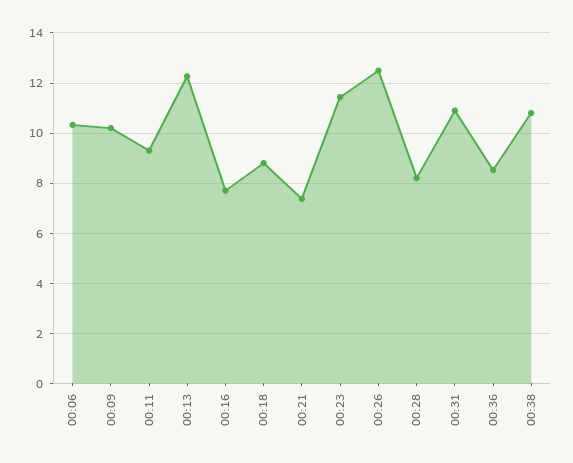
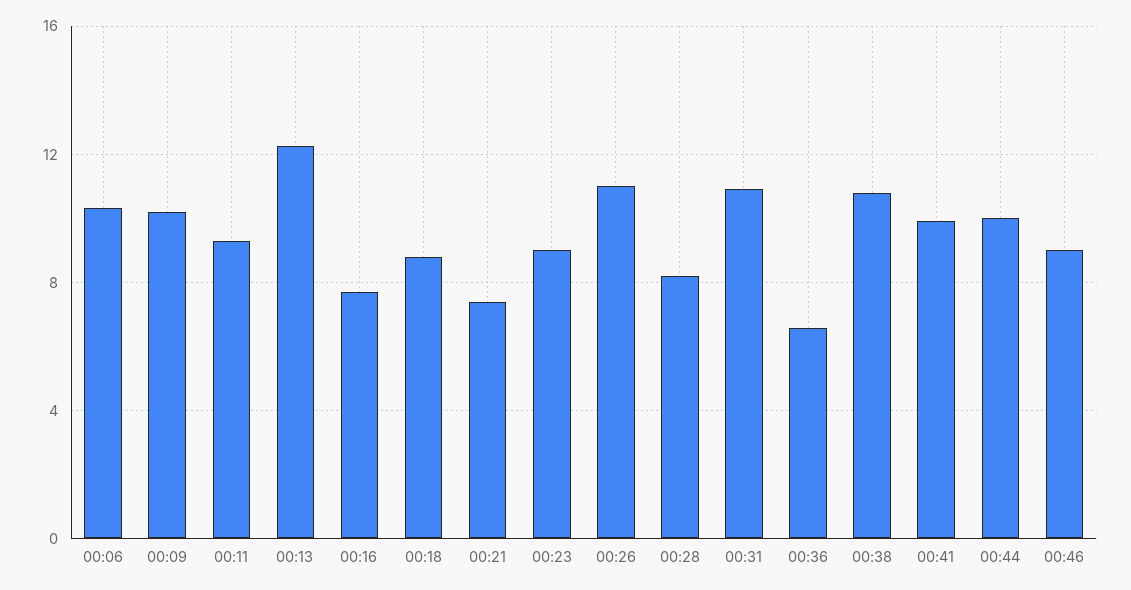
00:23: 11.5 -> 9
00:26: 12.5 -> 11
00:36: 8.5 -> 6.5
00:41: none -> 10
00:44: none -> 10
00:46: none -> 9

